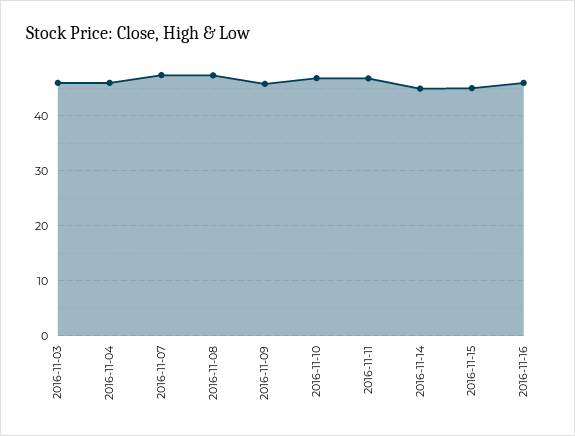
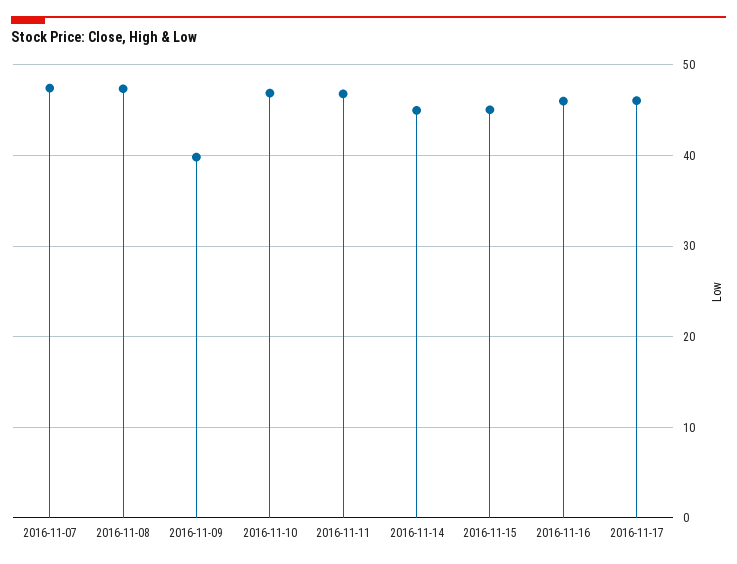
2016-11-03: 46 -> none
2016-11-04: 46 -> none
2016-11-09: 46 -> 40
2016-11-17: none -> 46

